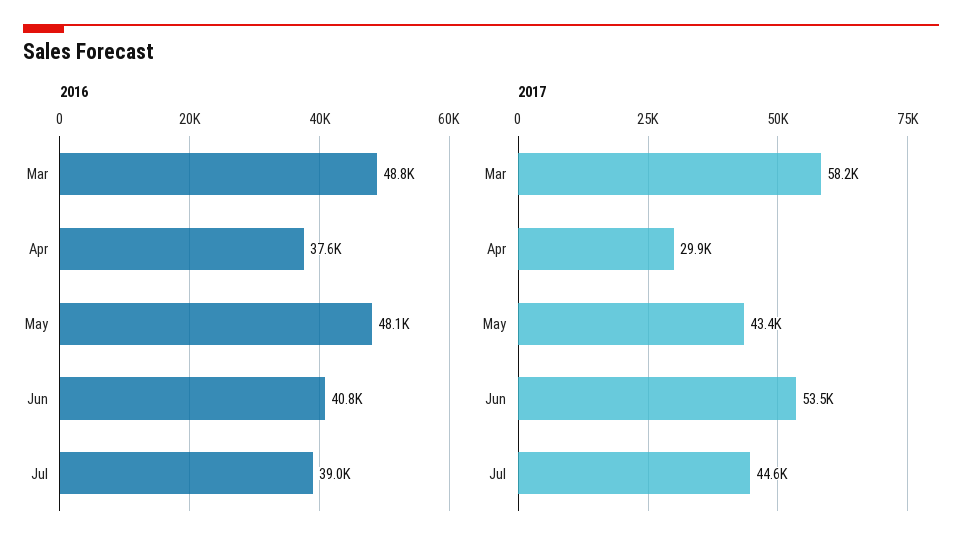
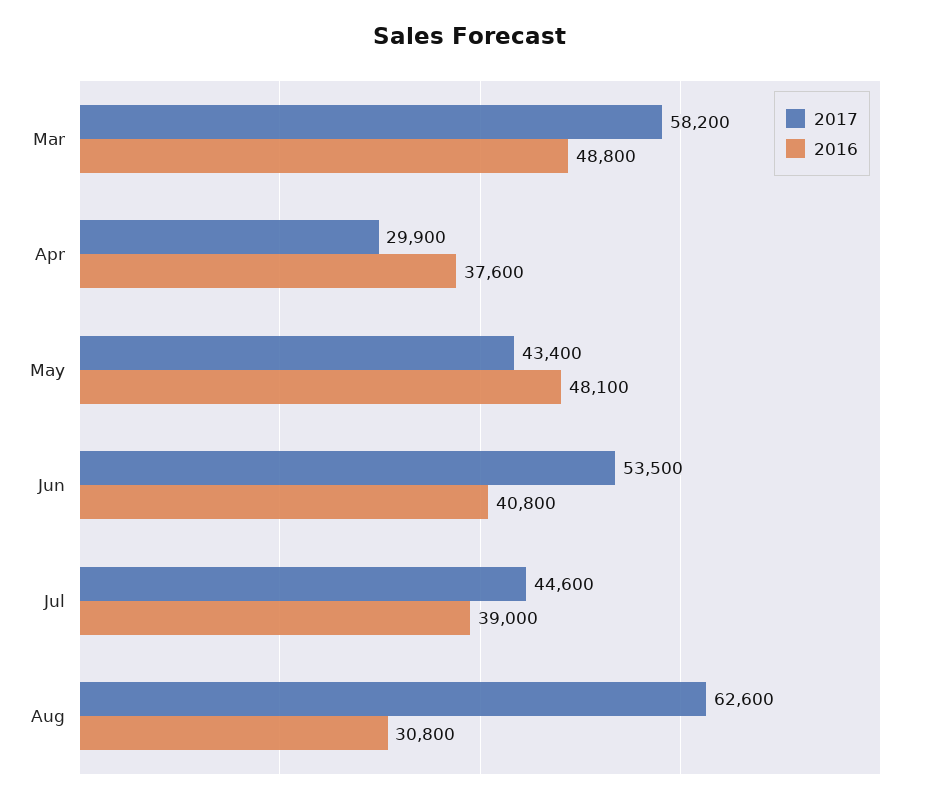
2017, Aug: none -> 62600
2016, Aug: none -> 30800

